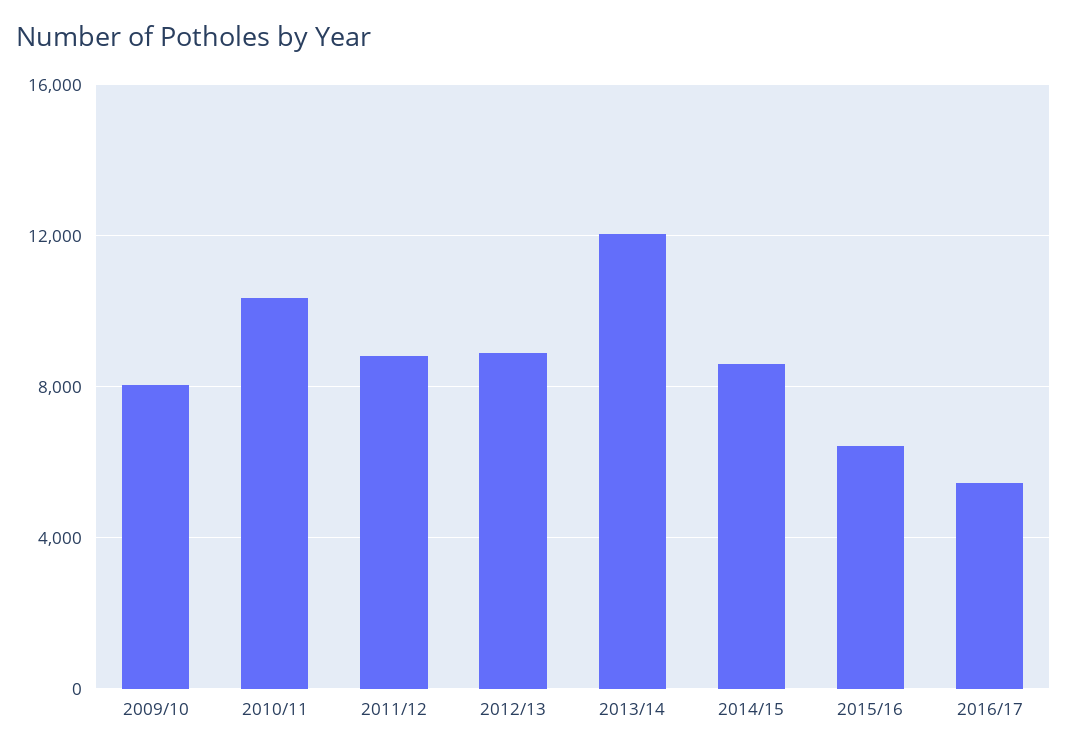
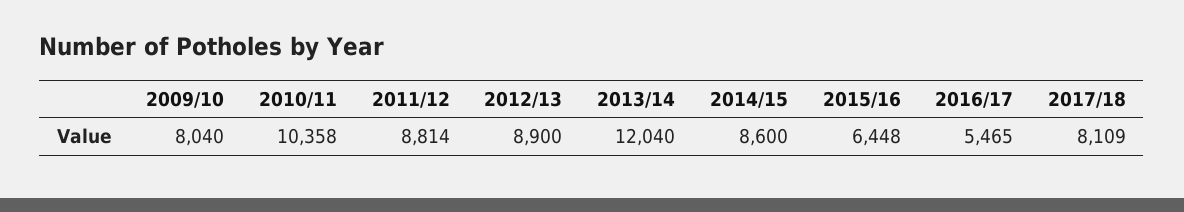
2017/18: none -> 8109

